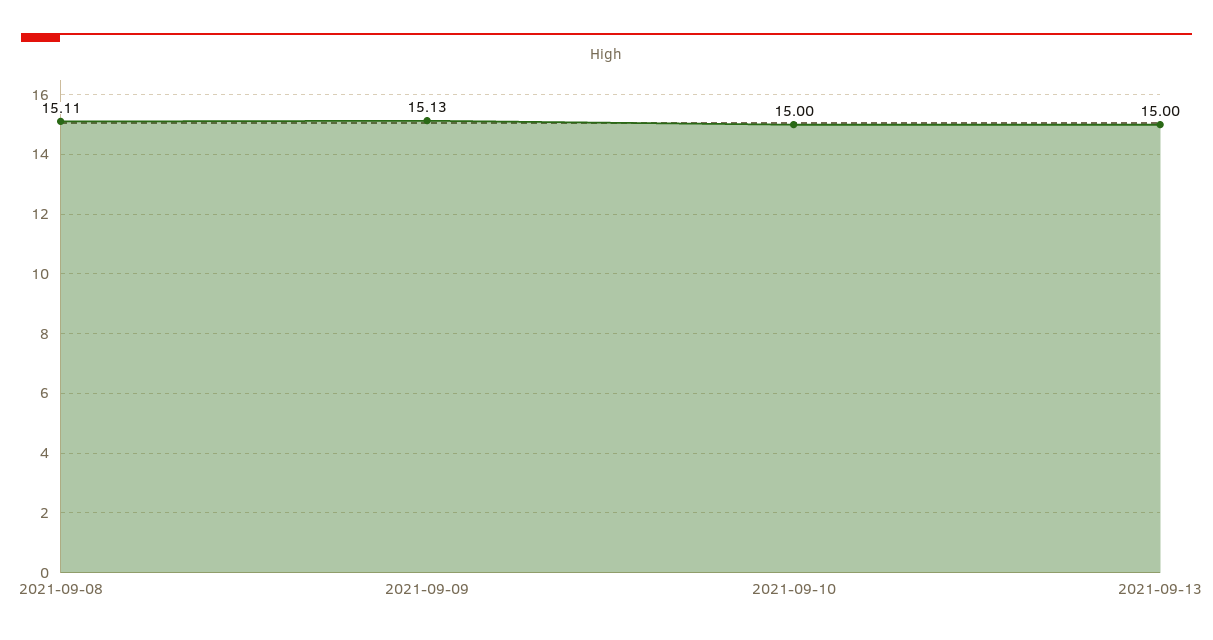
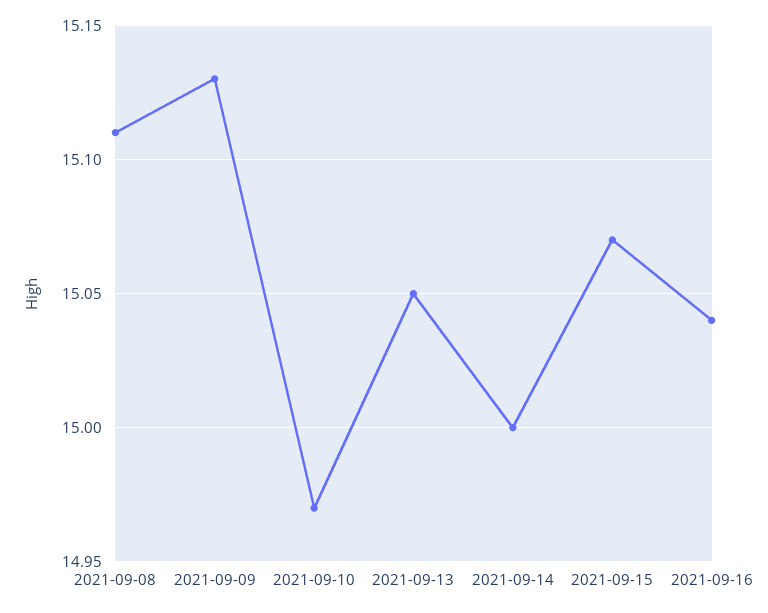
2021-09-10: 15 -> 14.97
2021-09-13: 15 -> 15.05
2021-09-14: none -> 15
2021-09-15: none -> 15.07
2021-09-16: none -> 15.04

